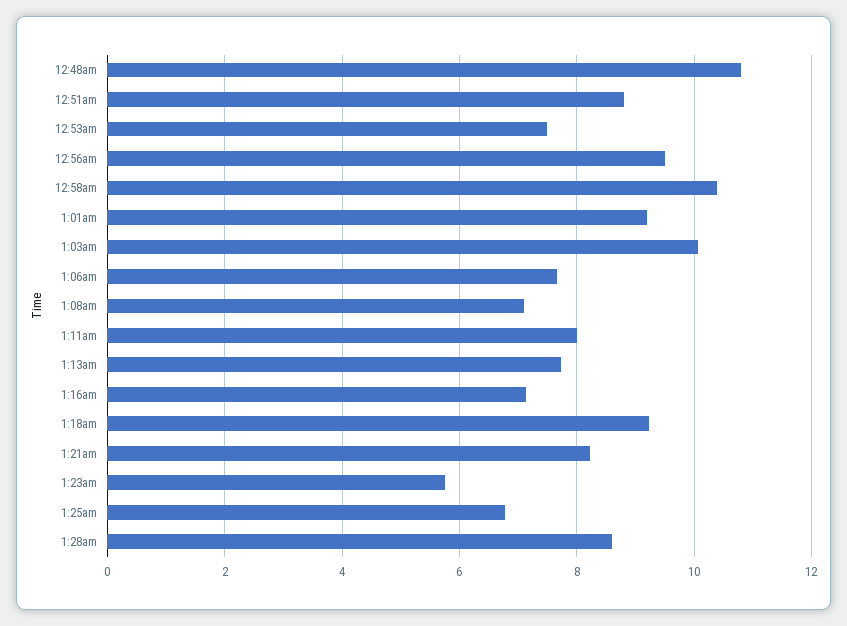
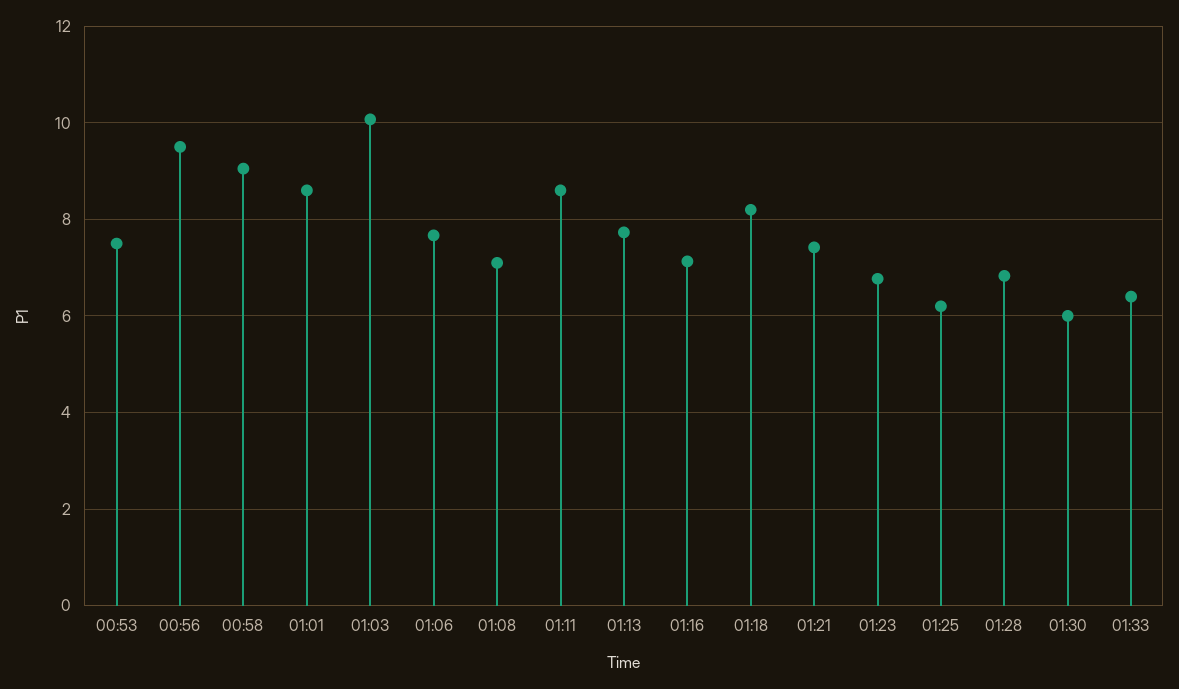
12:48am: 10.8 -> none
12:51am: 8.8 -> none
12:58am: 10.4 -> 9
1:01am: 9.2 -> 8.6
1:11am: 8 -> 8.6
1:18am: 9.2 -> 8.2
1:21am: 8.2 -> 7.4
1:23am: 5.8 -> 6.8
1:25am: 6.8 -> 6.2
1:28am: 8.6 -> 6.8
01:30: none -> 6
01:33: none -> 6.4

